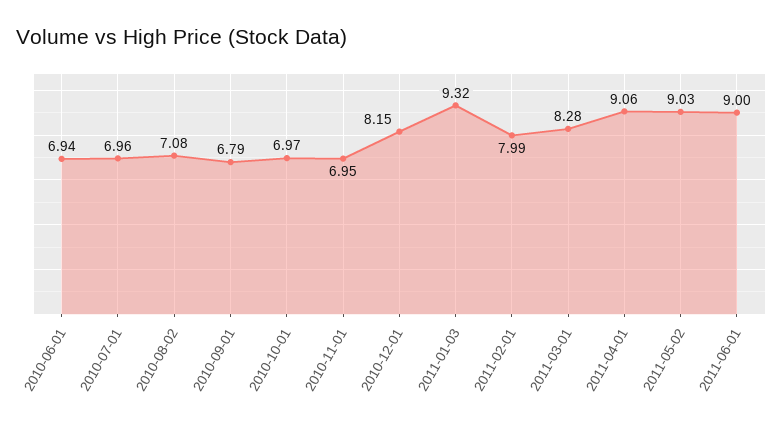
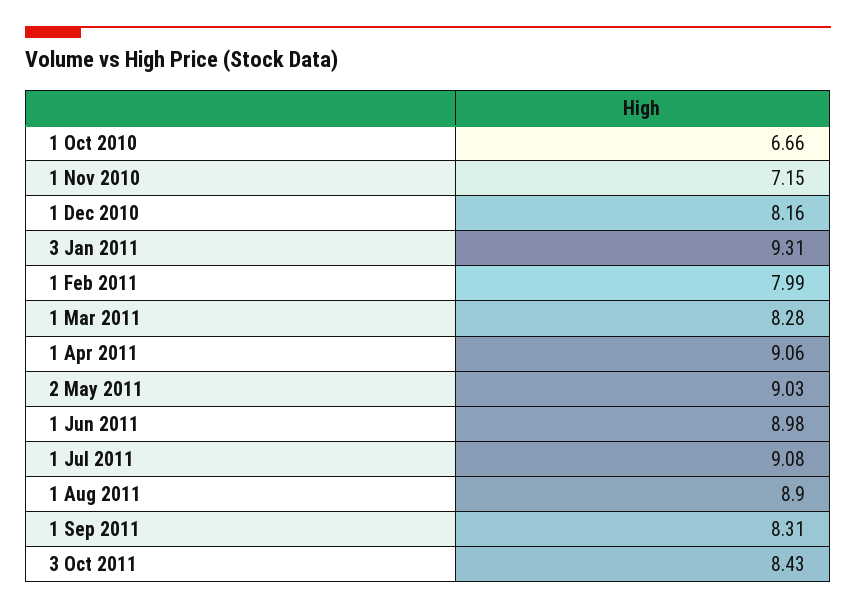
2010-06-01: 6.94 -> none
2010-07-01: 6.96 -> none
2010-08-02: 7.08 -> none
2010-09-01: 6.79 -> none
2010-10-01: 6.97 -> 6.66
2010-11-01: 6.95 -> 7.15
2010-12-01: 8.15 -> 8.16
2011-01-03: 9.32 -> 9.31
2011-06-01: 9 -> 8.98
1 Jul 2011: none -> 9.08
1 Aug 2011: none -> 8.9
1 Sep 2011: none -> 8.31
3 Oct 2011: none -> 8.43

